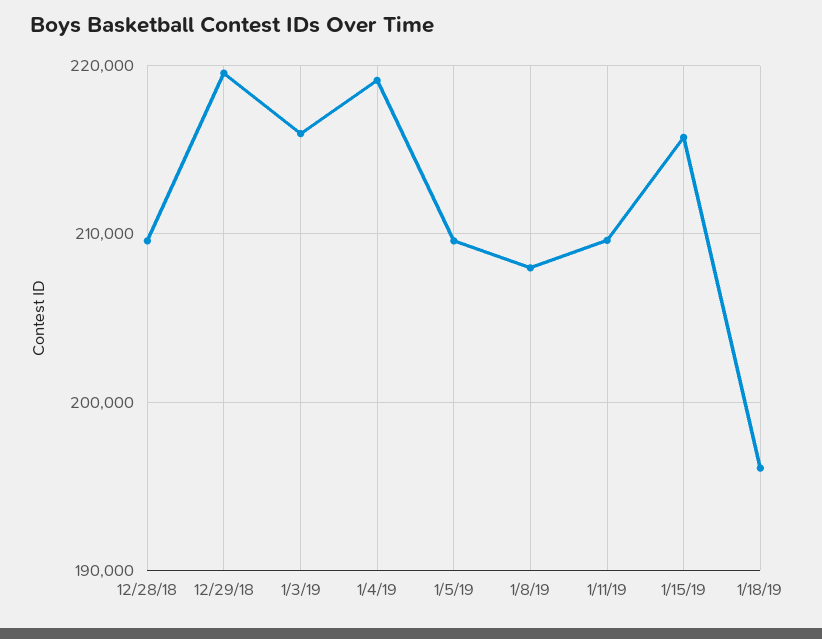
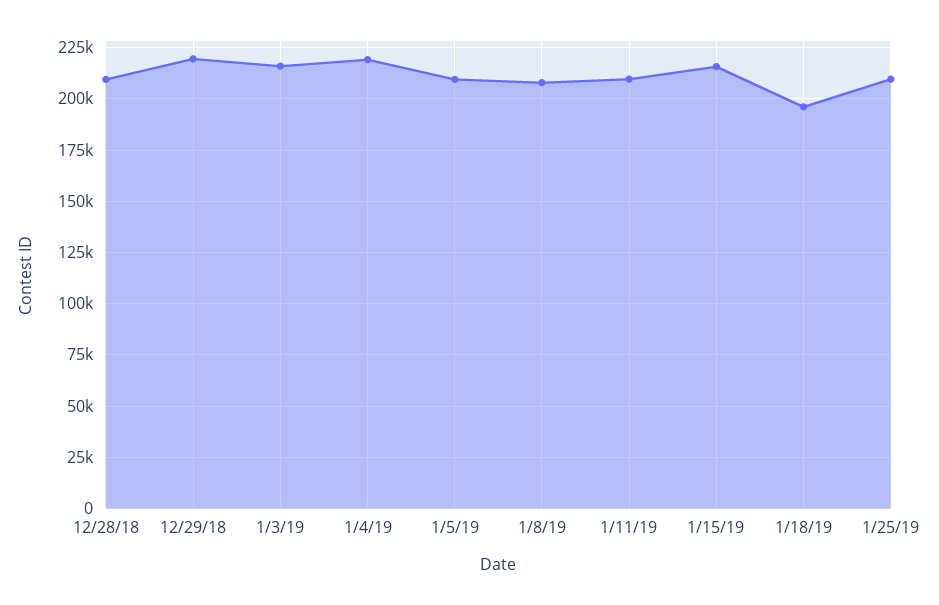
1/25/19: none -> 210000

